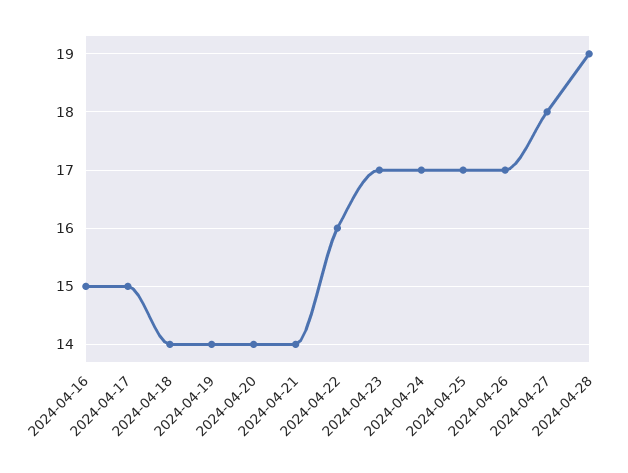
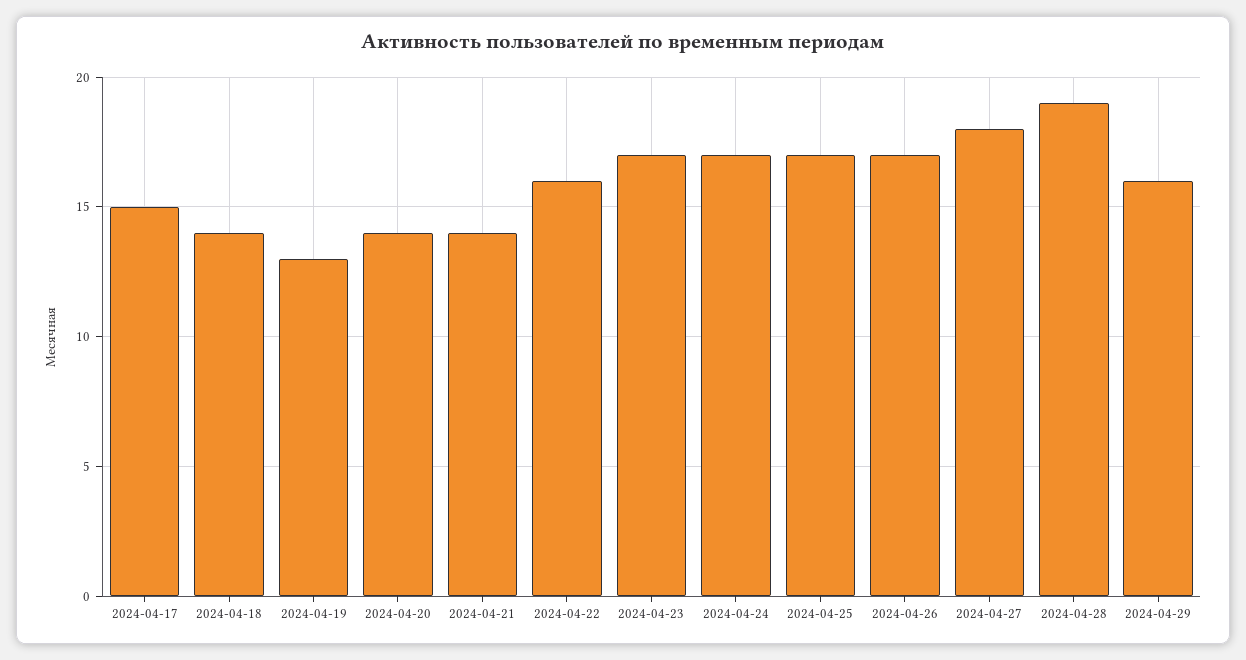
2024-04-16: 15 -> none
2024-04-19: 14 -> 13
2024-04-29: none -> 16

